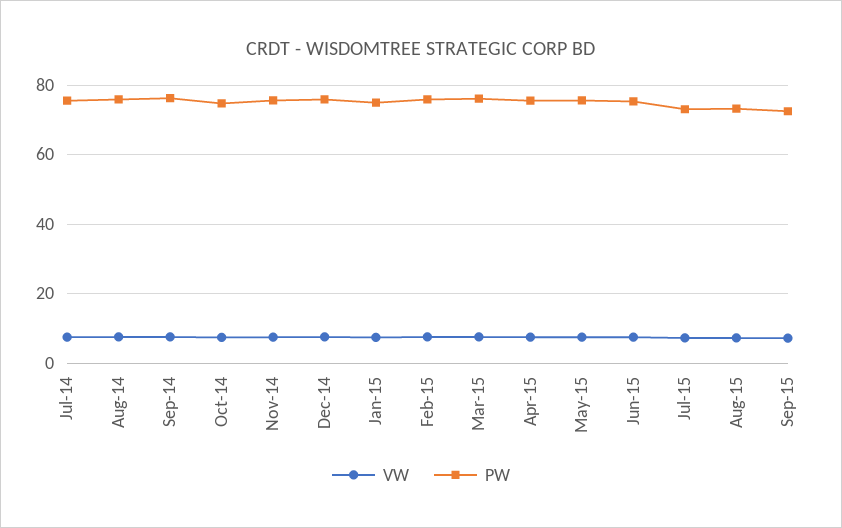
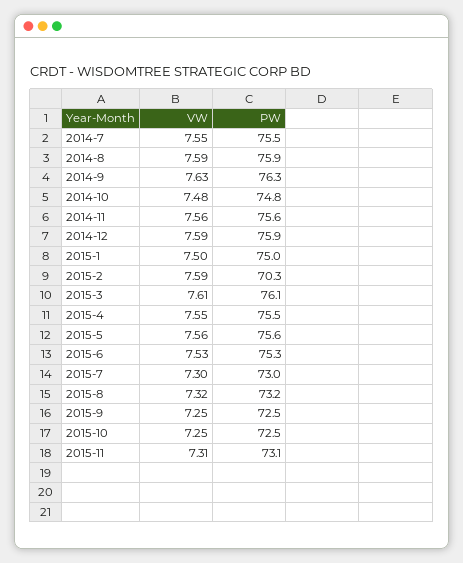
PW, Feb-15: 76 -> 70.3
VW, 2015-10: none -> 7.25
PW, 2015-10: none -> 72.5
VW, 2015-11: none -> 7.31
PW, 2015-11: none -> 73.1

